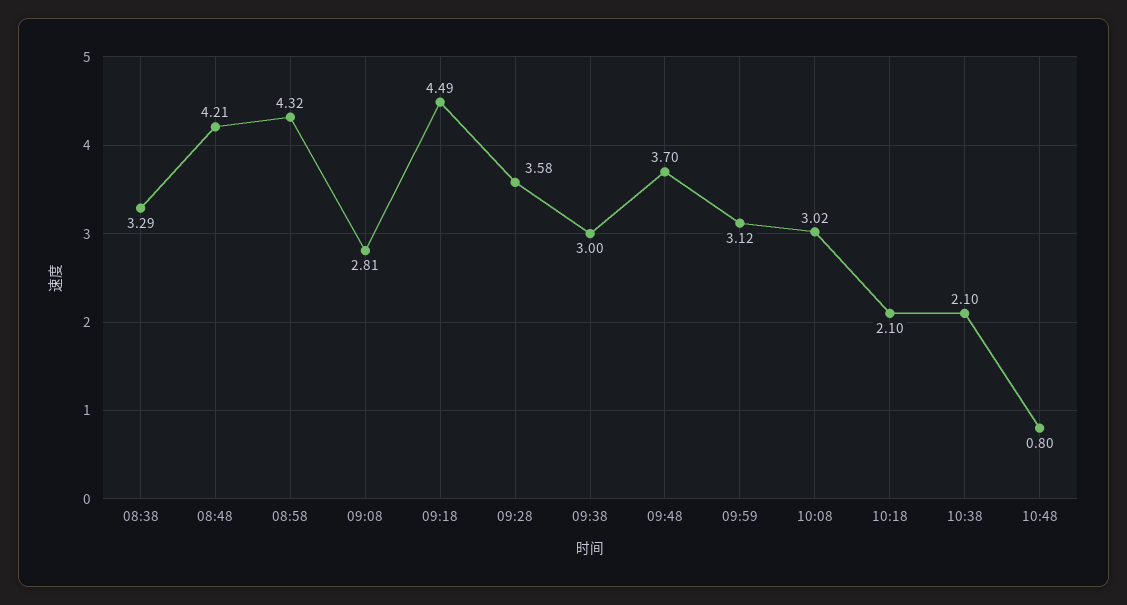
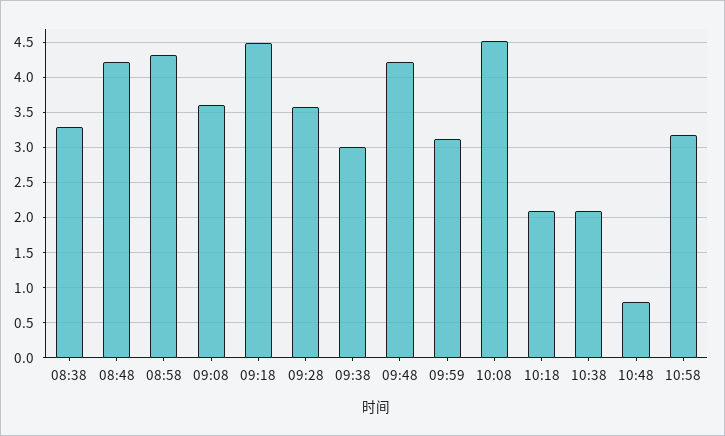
09:08: 2.81 -> 3.6
09:48: 3.7 -> 4.2
10:08: 3.02 -> 4.5
10:58: none -> 3.2

